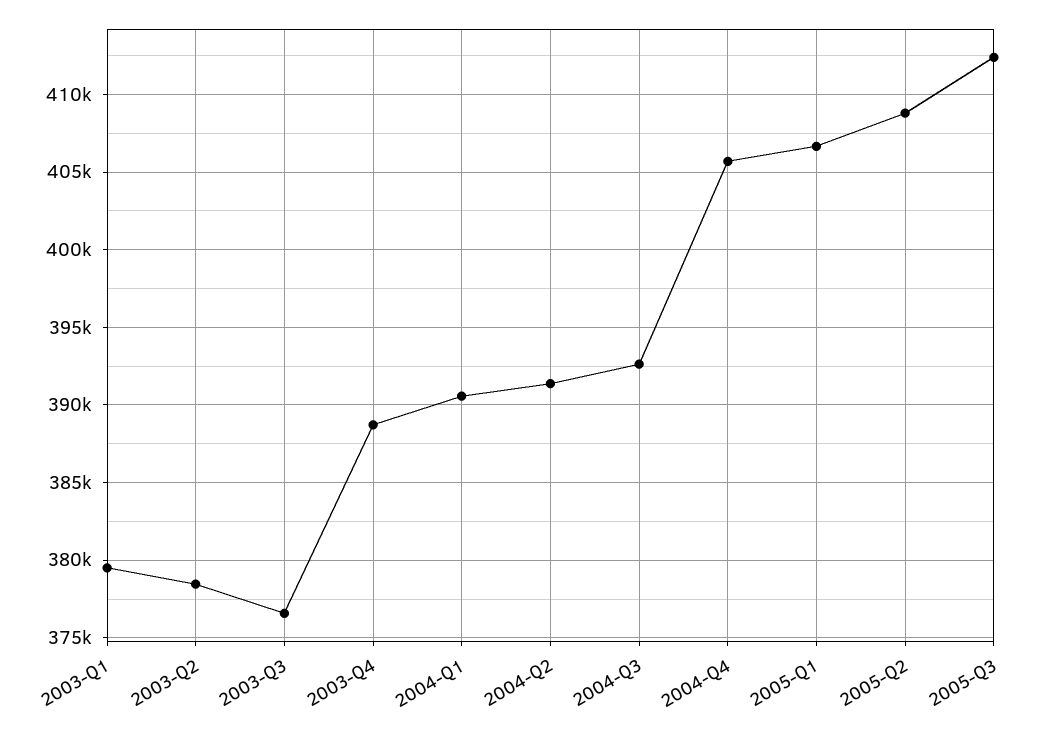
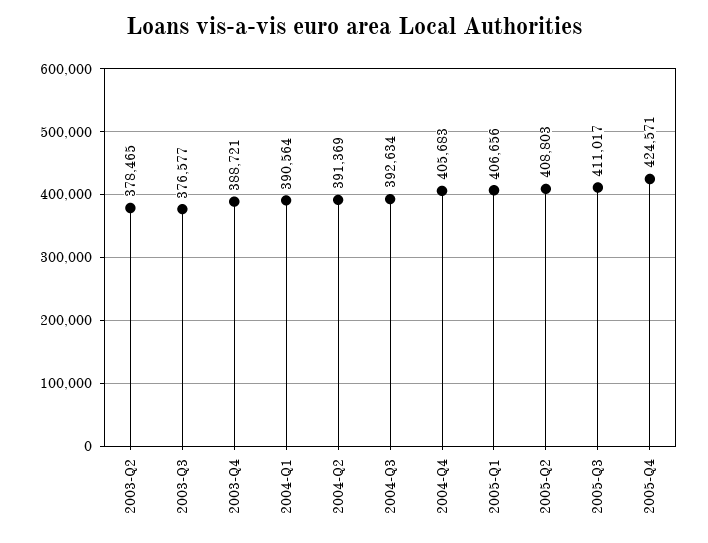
2003-Q1: 379500 -> none
2005-Q3: 412500 -> 411017
2005-Q4: none -> 424571

